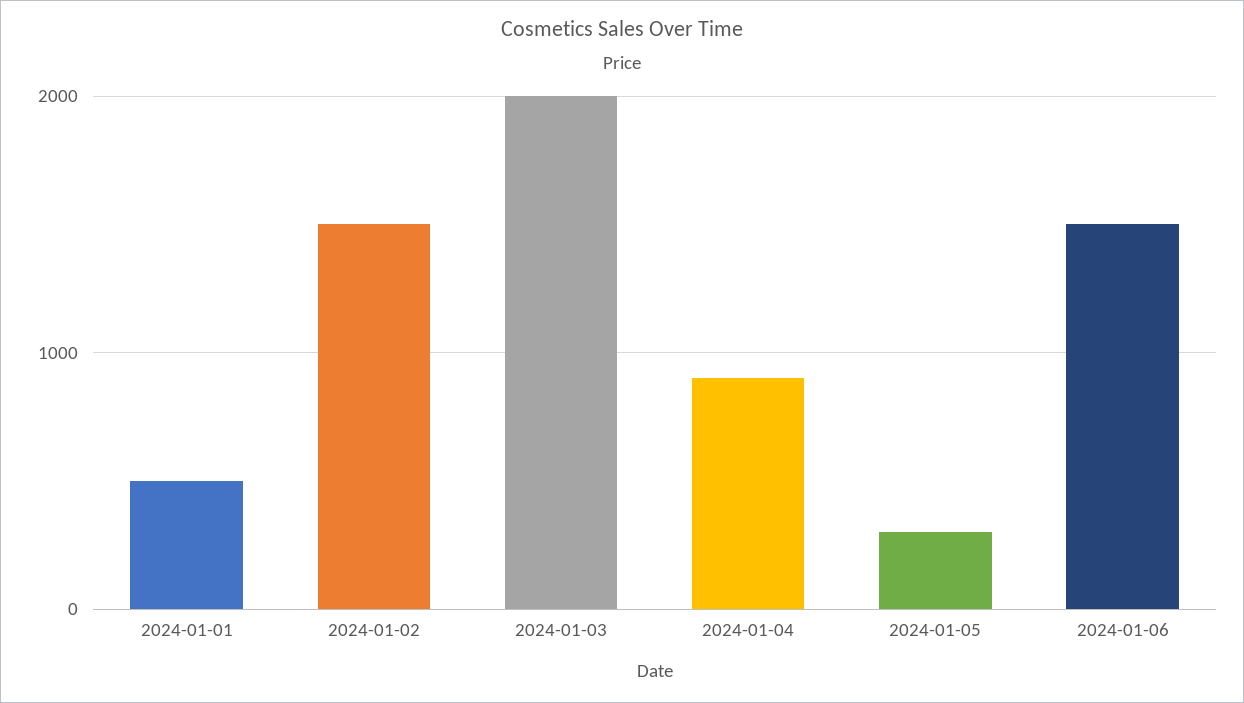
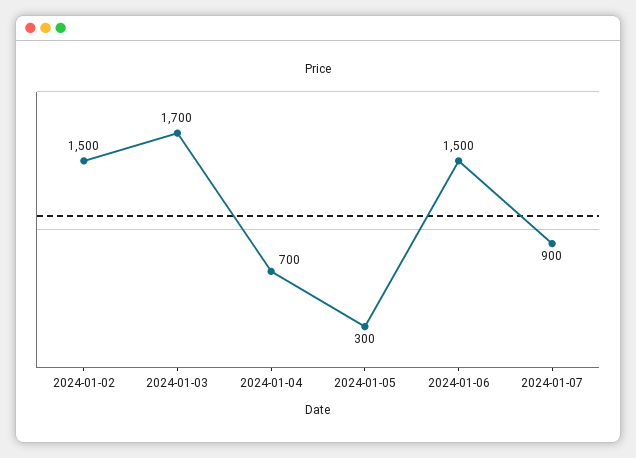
2024-01-01: 500 -> none
2024-01-03: 2000 -> 1700
2024-01-04: 900 -> 700
2024-01-07: none -> 900

